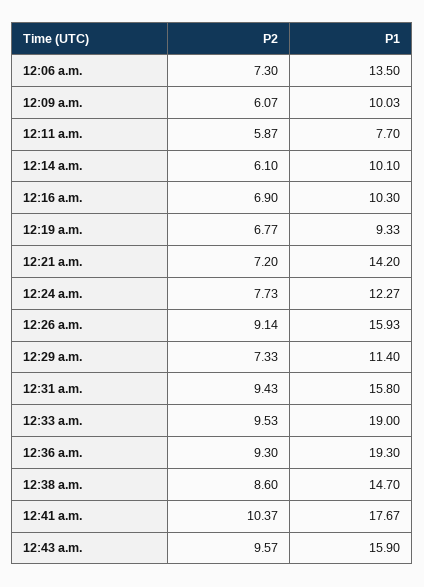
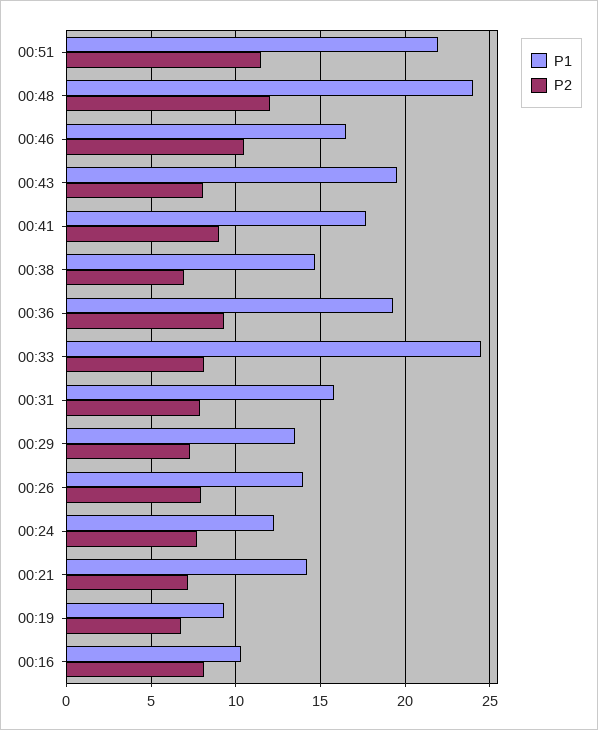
P2, 12:06 a.m.: 7.3 -> none
P1, 12:06 a.m.: 13.5 -> none
P2, 12:09 a.m.: 6.07 -> none
P1, 12:09 a.m.: 10.03 -> none
P2, 12:11 a.m.: 5.87 -> none
P1, 12:11 a.m.: 7.7 -> none
P2, 12:14 a.m.: 6.1 -> none
P1, 12:14 a.m.: 10.1 -> none
P2, 12:16 a.m.: 6.9 -> 8
P2, 12:26 a.m.: 9.14 -> 8
P1, 12:26 a.m.: 15.93 -> 14
P1, 12:29 a.m.: 11.4 -> 13.5
P2, 12:31 a.m.: 9.43 -> 8
P2, 12:33 a.m.: 9.53 -> 8
P1, 12:33 a.m.: 19 -> 24.5
P2, 12:38 a.m.: 8.6 -> 7
P2, 12:41 a.m.: 10.37 -> 9
P2, 12:43 a.m.: 9.57 -> 8
P1, 12:43 a.m.: 15.9 -> 19.5
P1, 00:51: none -> 22
P2, 00:51: none -> 11.5
P1, 00:48: none -> 24
P2, 00:48: none -> 12
P1, 00:46: none -> 16.5
P2, 00:46: none -> 10.5

